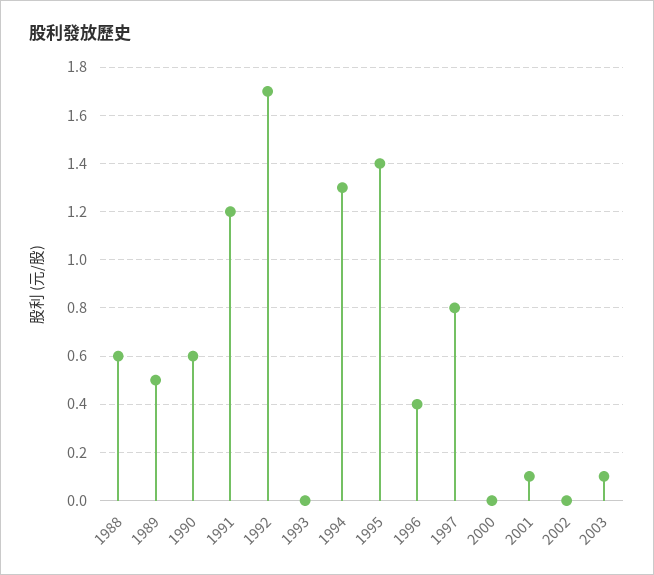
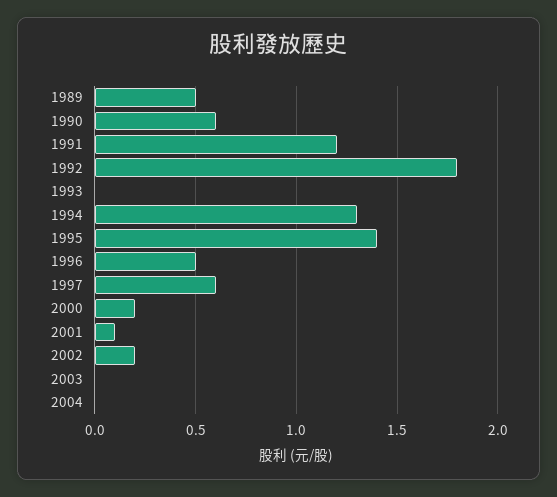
1988: 0.6 -> none
1992: 1.7 -> 1.8
1996: 0.4 -> 0.5
1997: 0.8 -> 0.6
2000: 0 -> 0.2
2002: 0 -> 0.2
2003: 0.1 -> 0
2004: none -> 0

